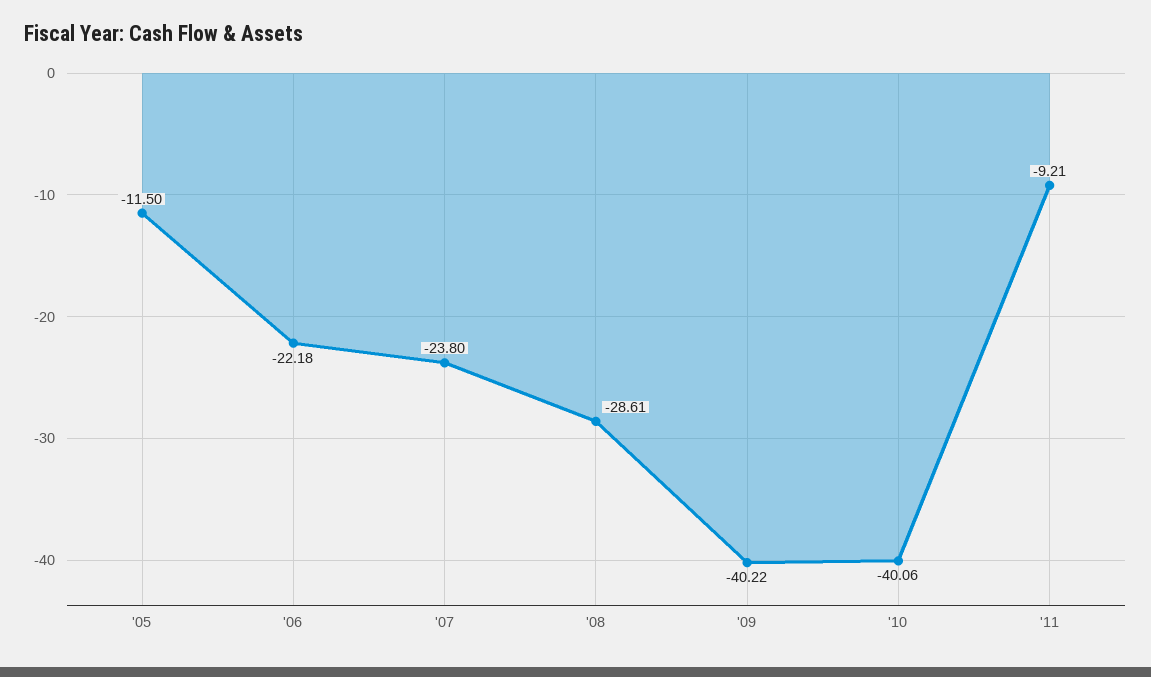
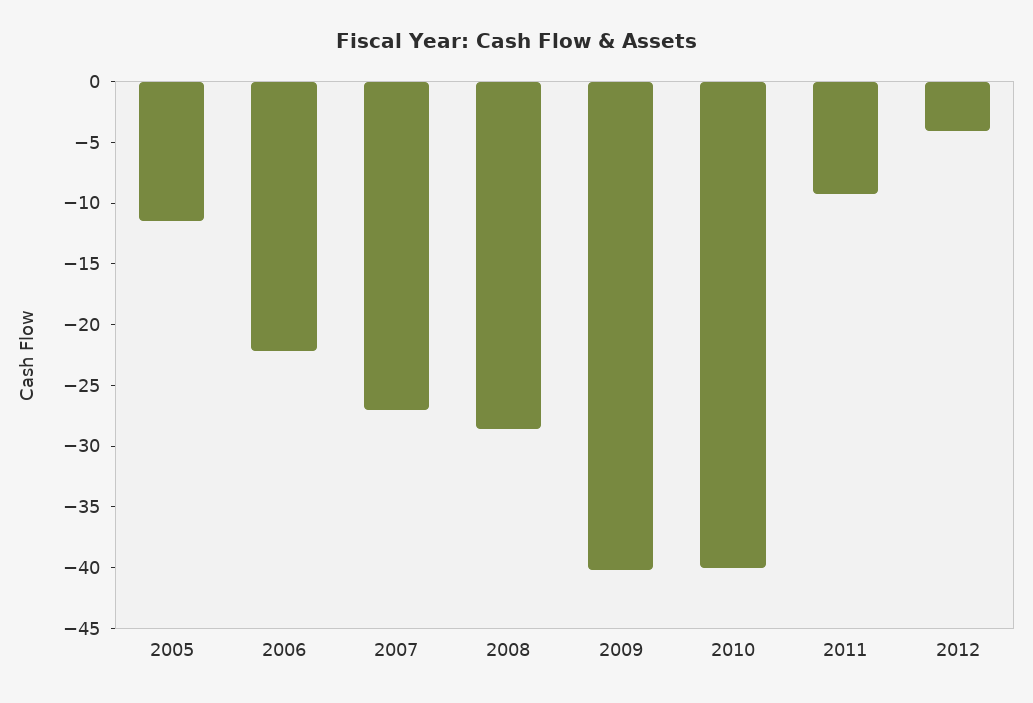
'07: -23.8 -> -27
2012: none -> -4

